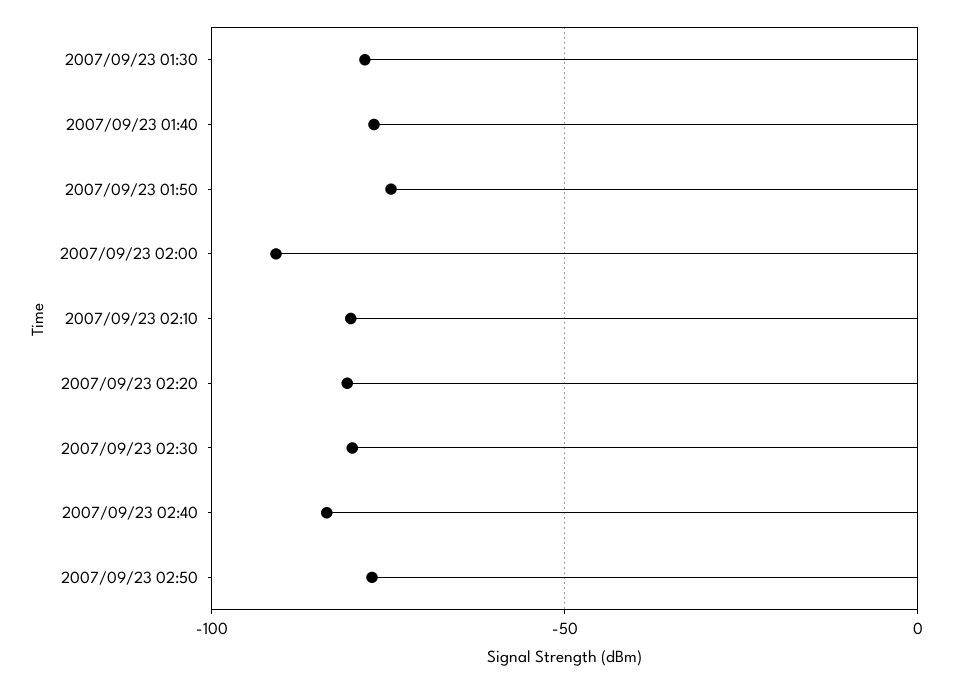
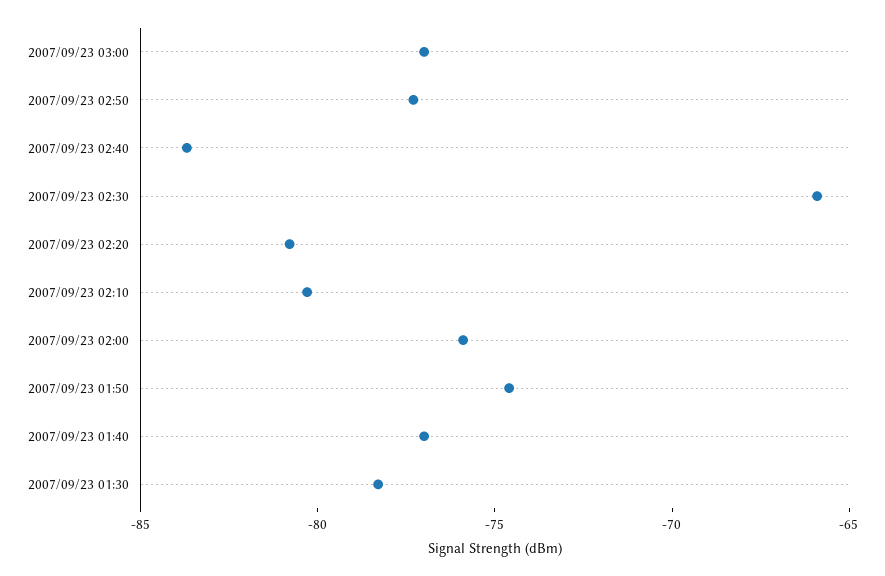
2007/09/23 02:00: -90 -> -76
2007/09/23 02:30: -80 -> -66
2007/09/23 03:00: none -> -77

